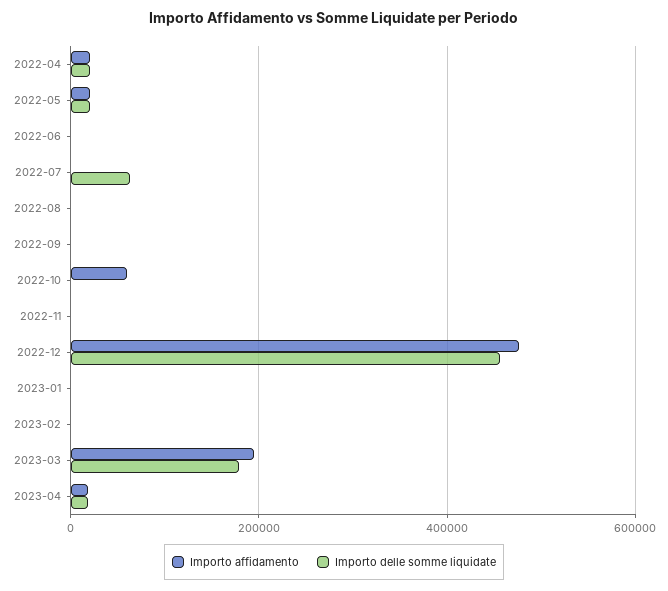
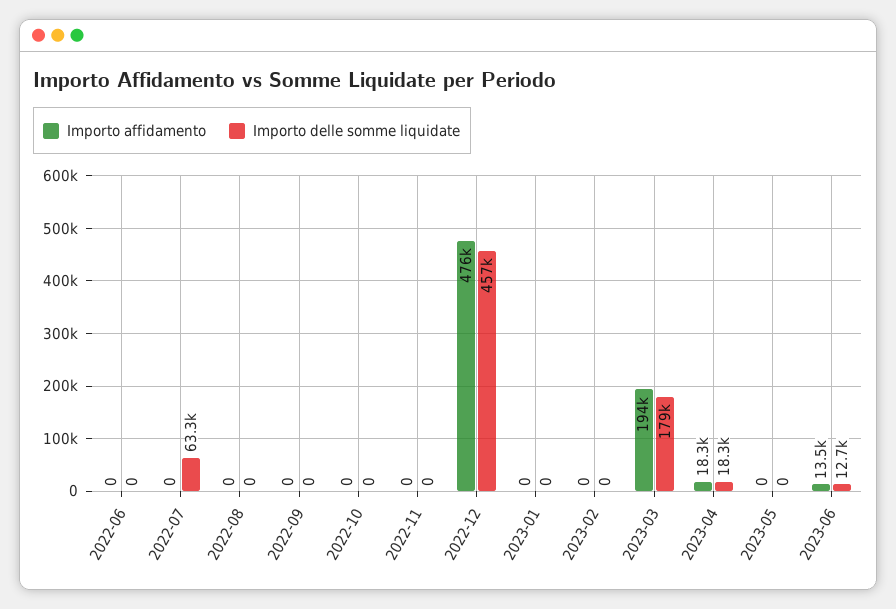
Importo affidamento, 2022-04: 20000 -> none
Importo delle somme liquidate, 2022-04: 20000 -> none
Importo affidamento, 2022-05: 20000 -> none
Importo delle somme liquidate, 2022-05: 20000 -> none
Importo affidamento, 2022-10: 60000 -> 0
Importo affidamento, 2023-05: none -> 0
Importo delle somme liquidate, 2023-05: none -> 0
Importo affidamento, 2023-06: none -> 13500
Importo delle somme liquidate, 2023-06: none -> 12700

